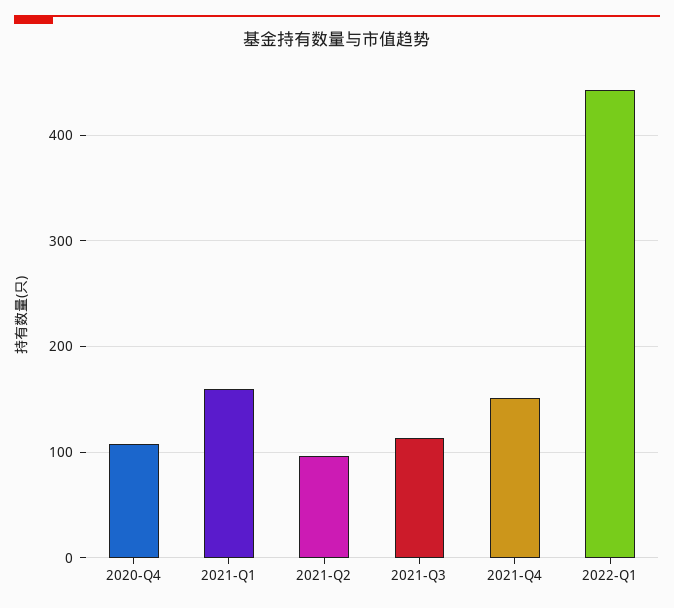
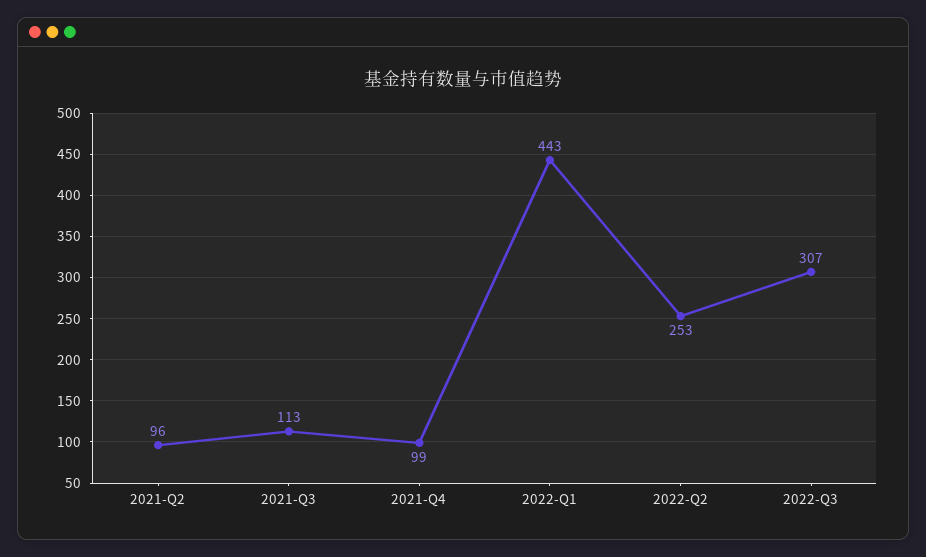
2020-Q4: 110 -> none
2021-Q1: 160 -> none
2021-Q4: 150 -> 99
2022-Q2: none -> 253
2022-Q3: none -> 307

